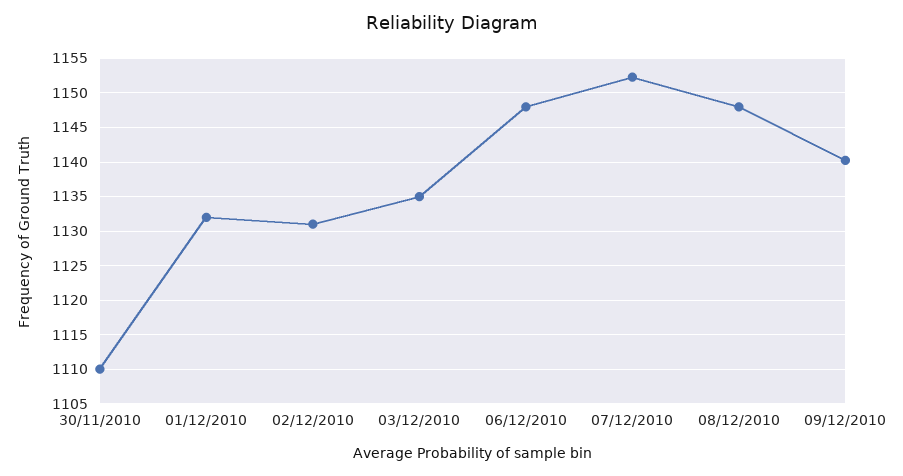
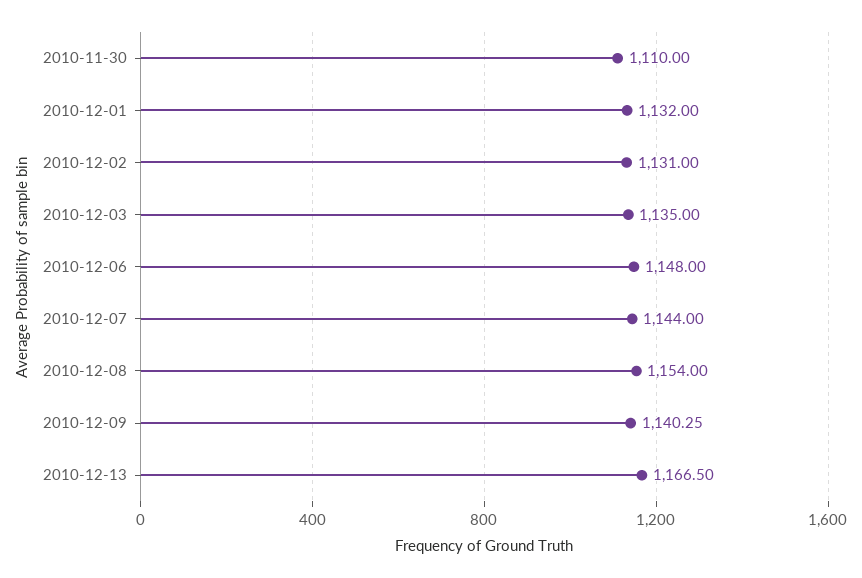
07/12/2010: 1152 -> 1144
08/12/2010: 1148 -> 1154
2010-12-13: none -> 1166.5

